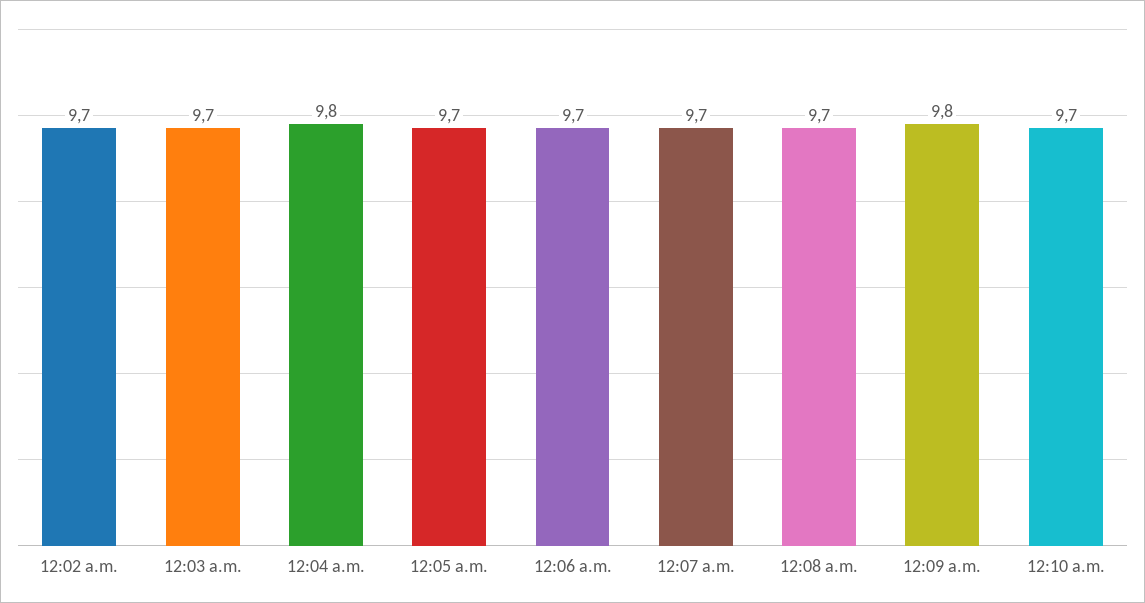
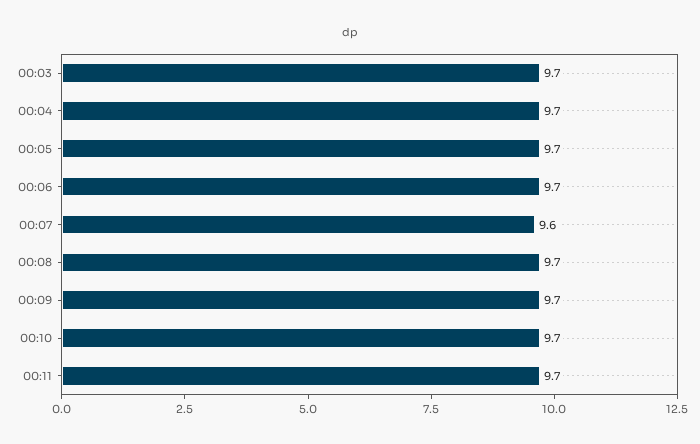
12:02 a.m.: 9.7 -> none
12:04 a.m.: 9.8 -> 9.7
12:07 a.m.: 9.7 -> 9.6
12:09 a.m.: 9.8 -> 9.7
00:11: none -> 9.7

